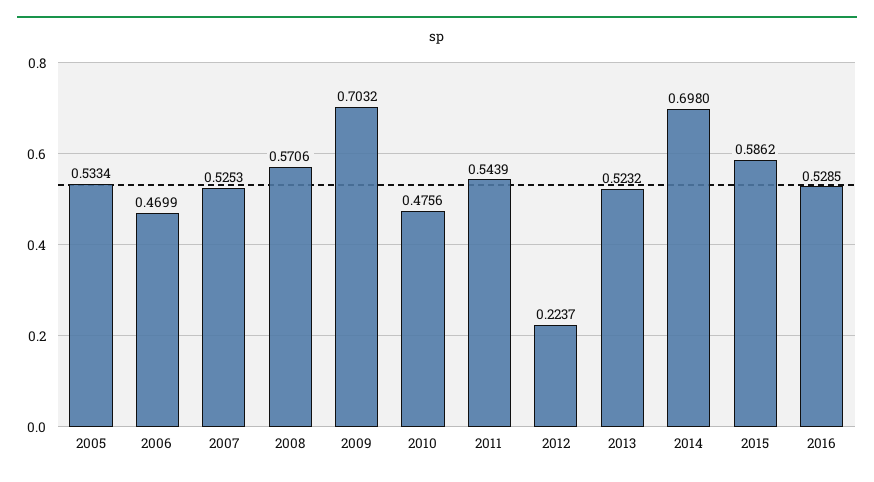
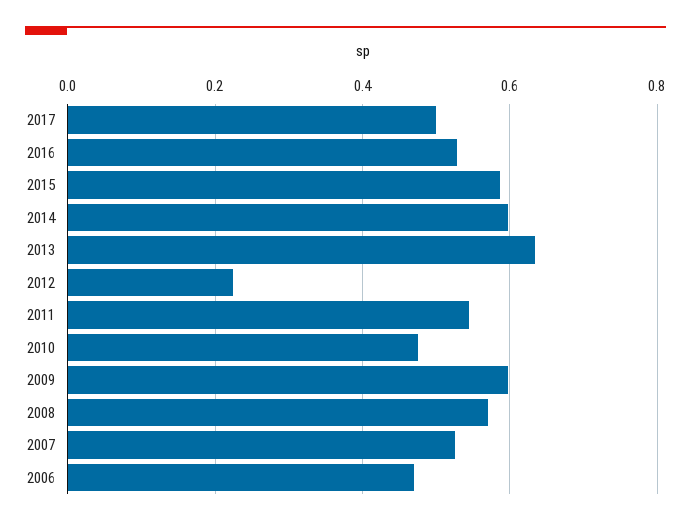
2005: 0.5334 -> none
2009: 0.7032 -> 0.6
2013: 0.5232 -> 0.64
2014: 0.698 -> 0.6
2017: none -> 0.5

